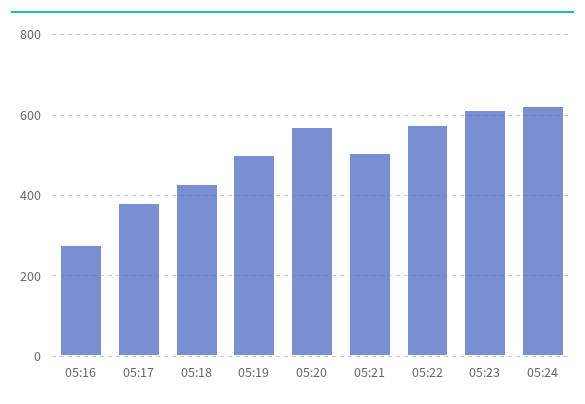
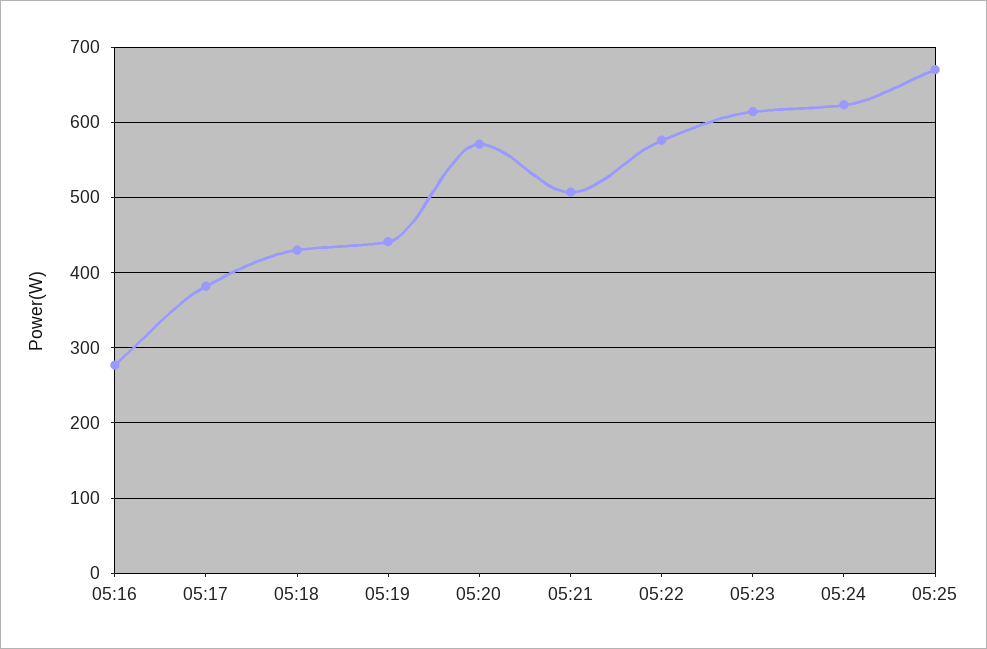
05:19: 500 -> 440
05:25: none -> 670

